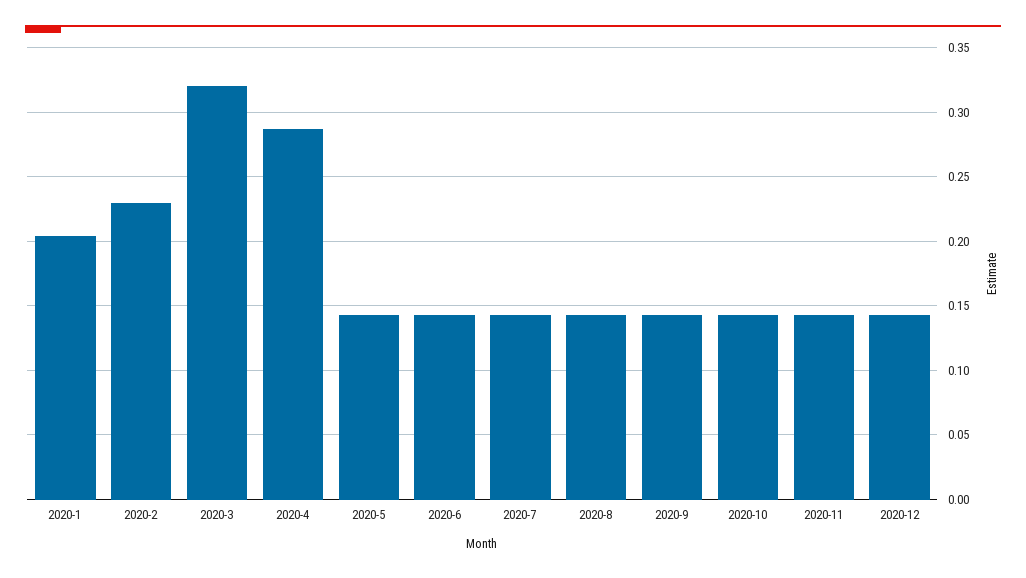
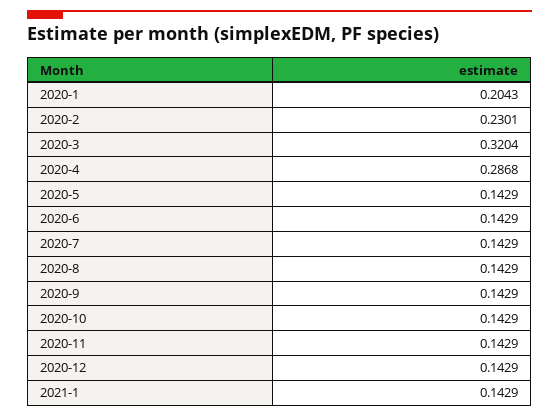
2021-1: none -> 0.1429

